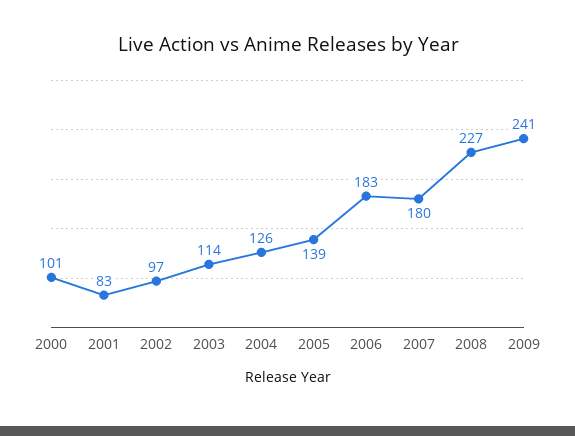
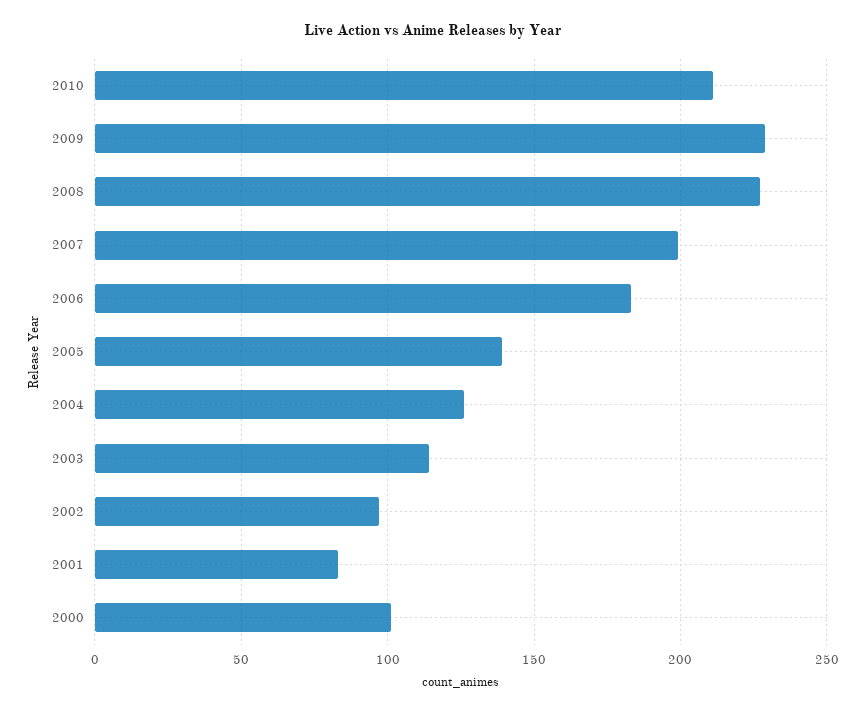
2007: 180 -> 200
2009: 241 -> 230
2010: none -> 210

